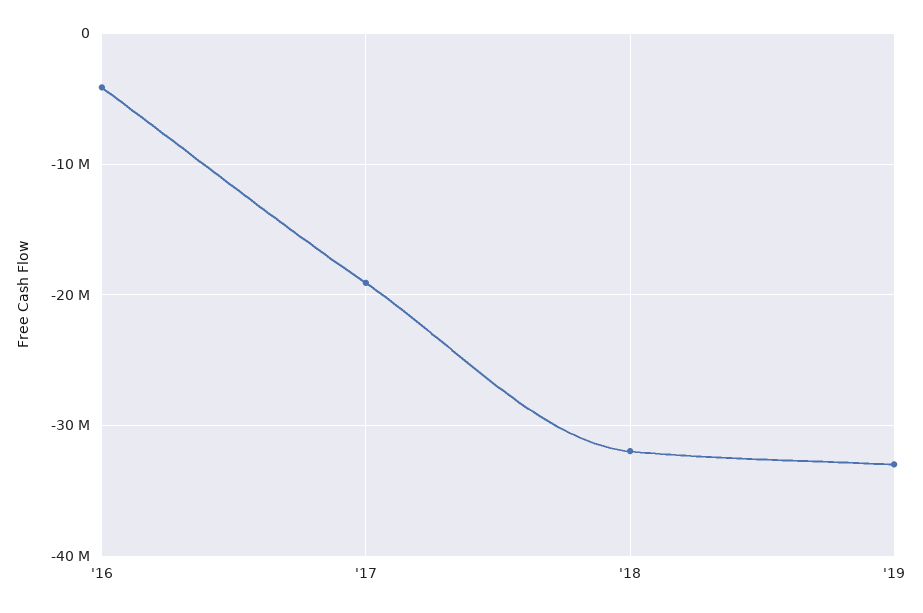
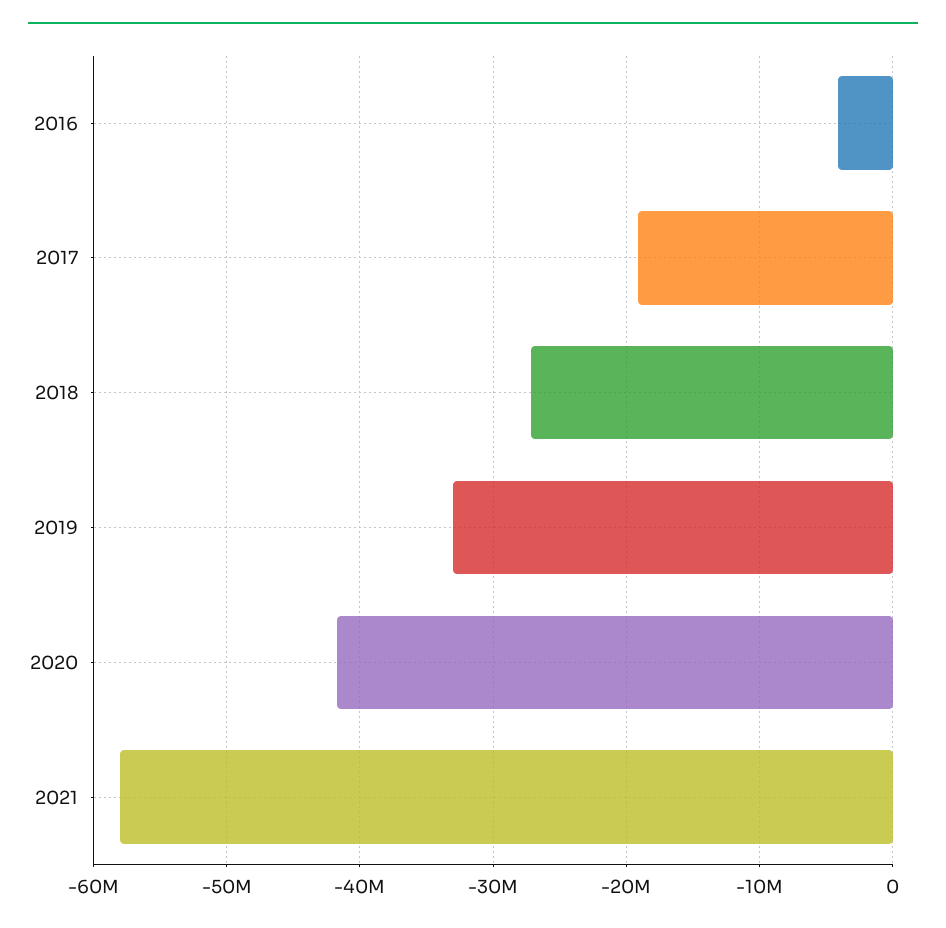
'18: -32000000 -> -27000000
2020: none -> -42000000
2021: none -> -58000000

